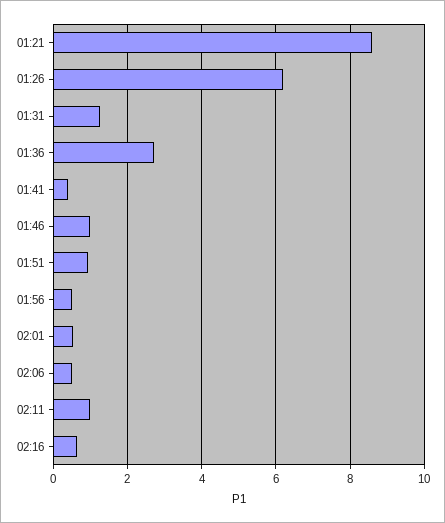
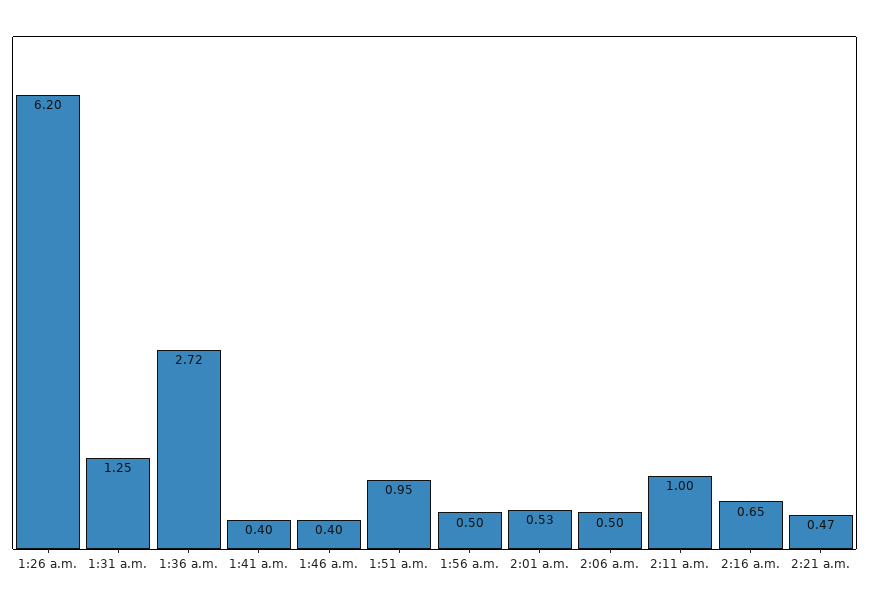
01:21: 8.6 -> none
01:46: 1 -> 0.4
2:21 a.m.: none -> 0.47

